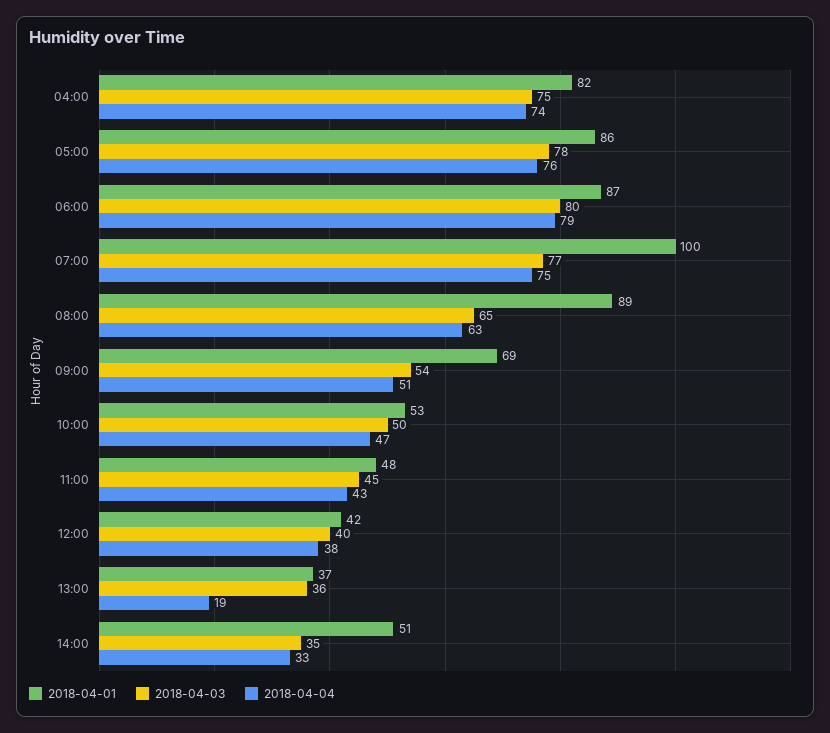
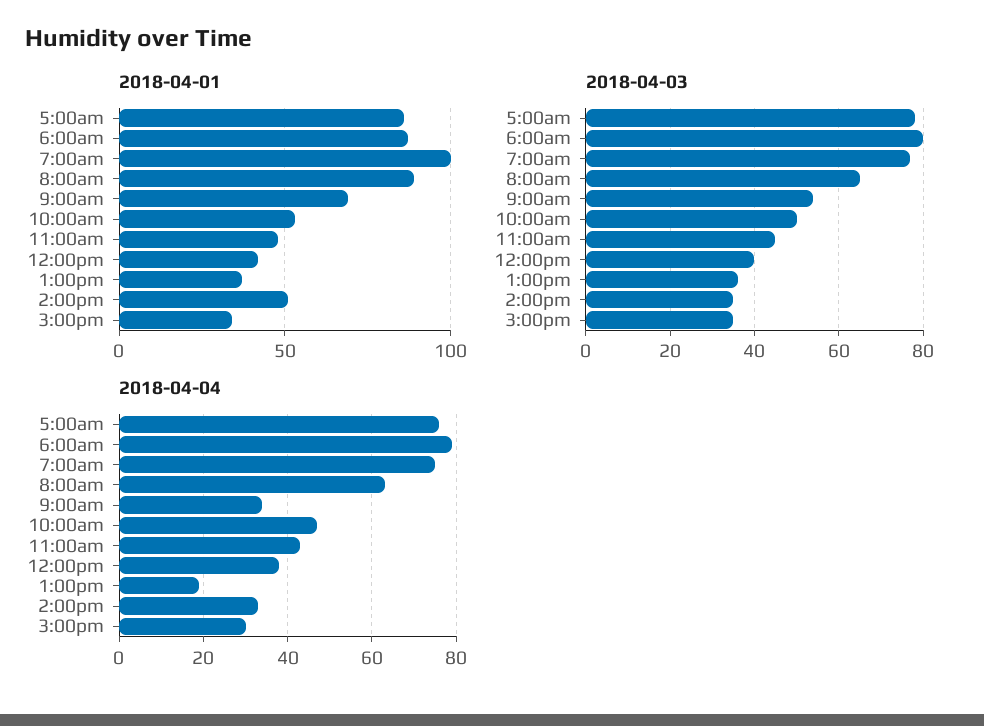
2018-04-01, 04:00: 82 -> none
2018-04-03, 04:00: 75 -> none
2018-04-04, 04:00: 74 -> none
2018-04-04, 09:00: 51 -> 35
2018-04-01, 3:00pm: none -> 35
2018-04-03, 3:00pm: none -> 35
2018-04-04, 3:00pm: none -> 30

